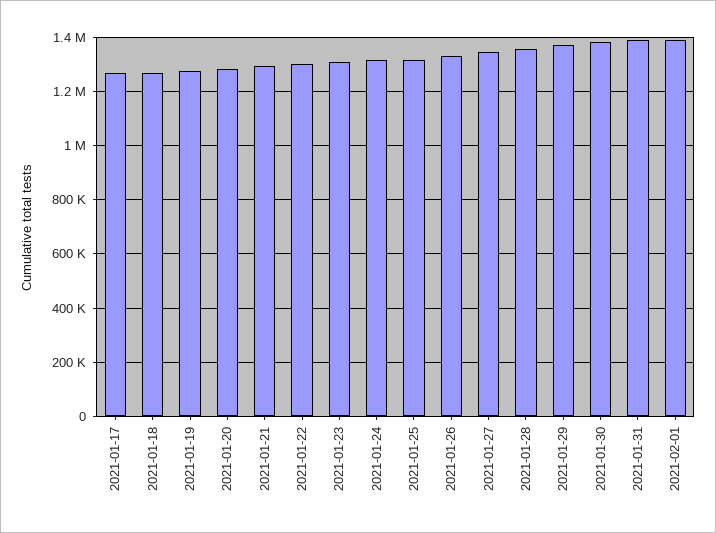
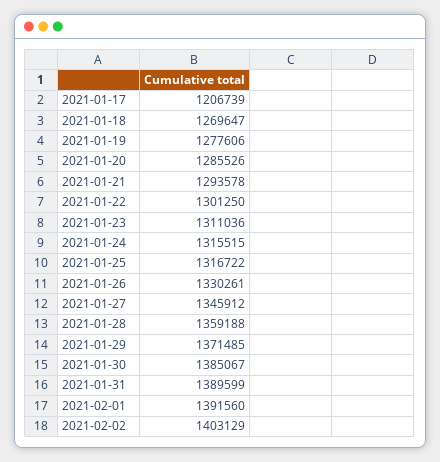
2021-01-17: 1275000 -> 1206739
2021-02-02: none -> 1403129

